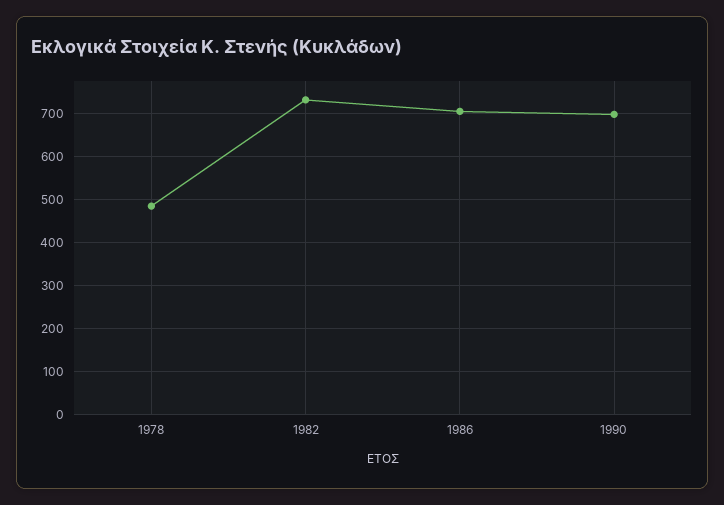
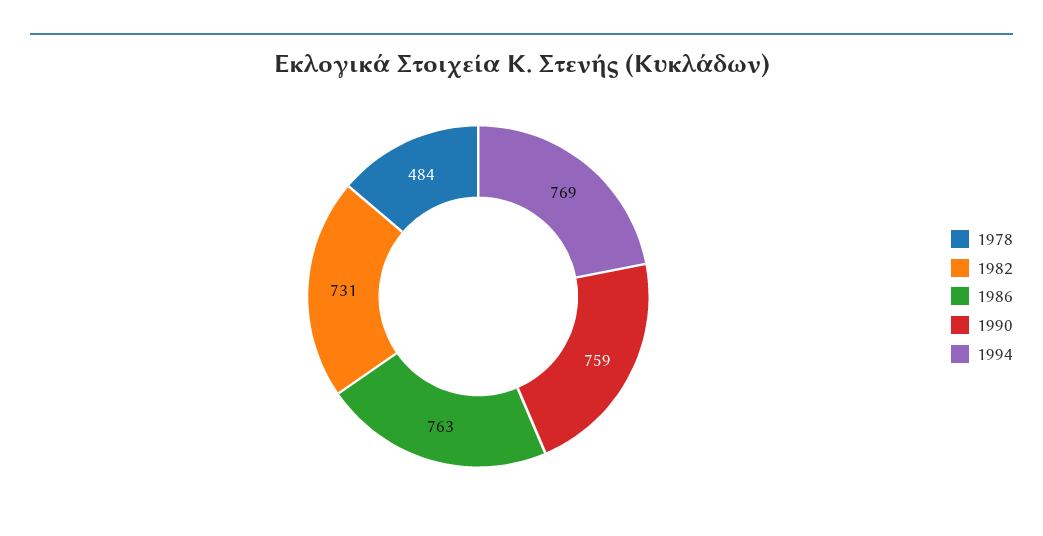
1986: 700 -> 763
1990: 700 -> 759
1994: none -> 769

